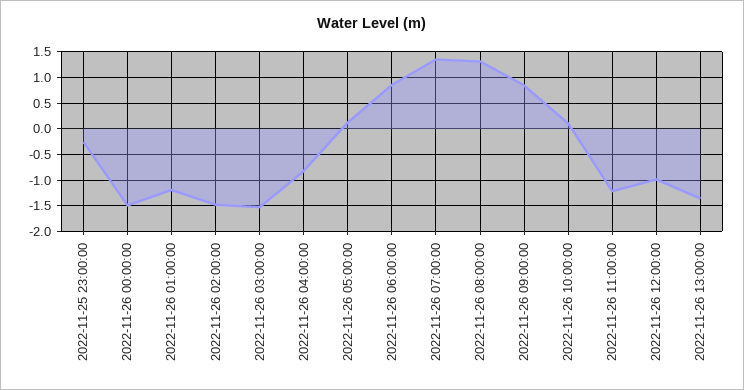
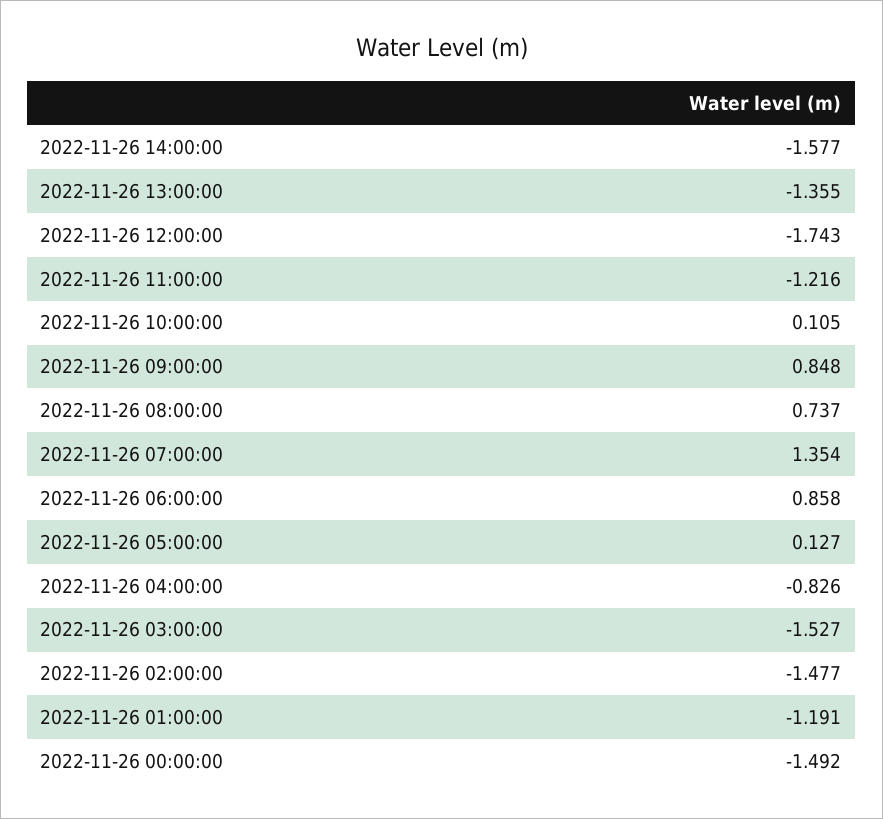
2022-11-25 23:00:00: -0.25 -> none
2022-11-26 08:00:00: 1.25 -> 0.737
2022-11-26 12:00:00: -1 -> -1.743
2022-11-26 14:00:00: none -> -1.577

